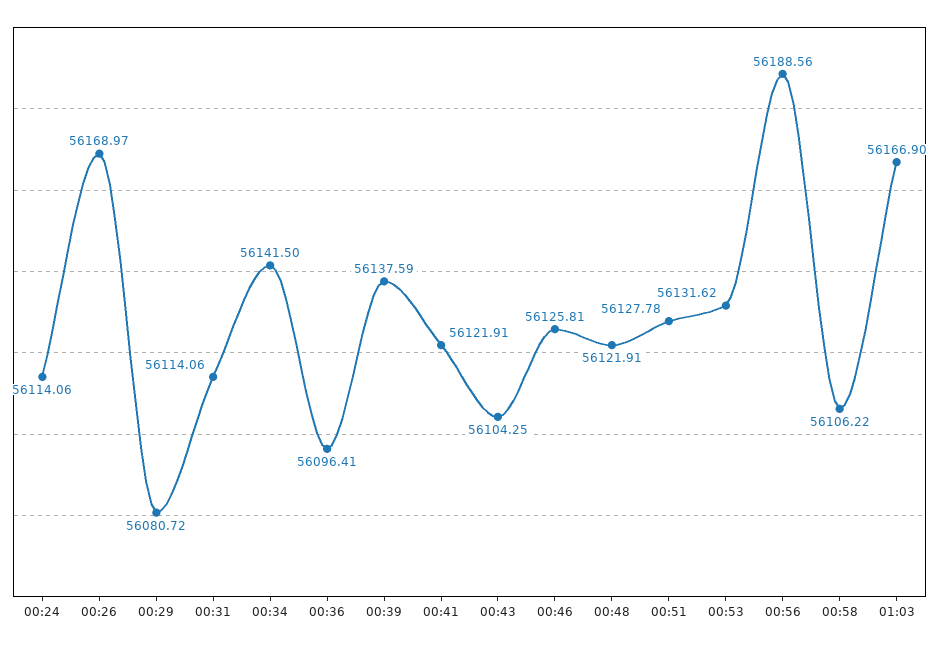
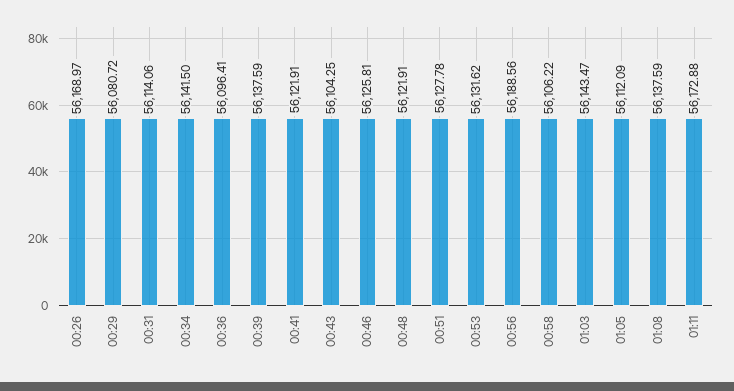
00:24: 56114.06 -> none
01:03: 56166.9 -> 56143.47
01:05: none -> 56112.09
01:08: none -> 56137.59
01:11: none -> 56172.88

